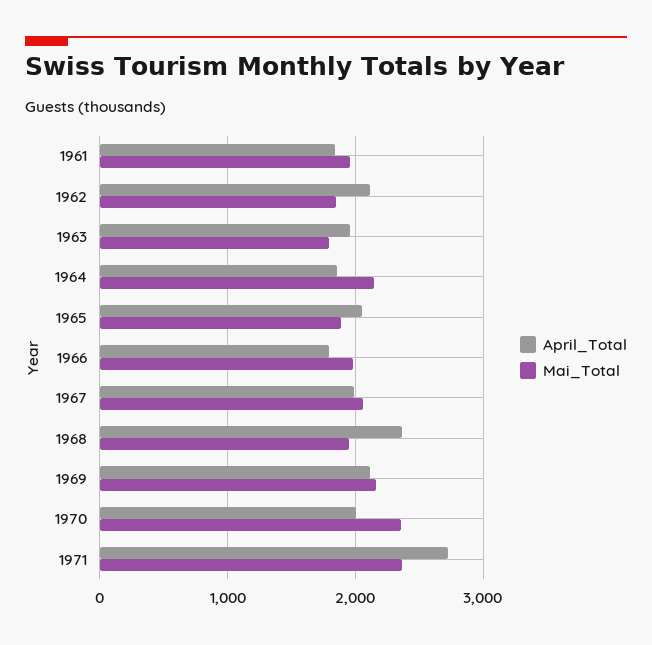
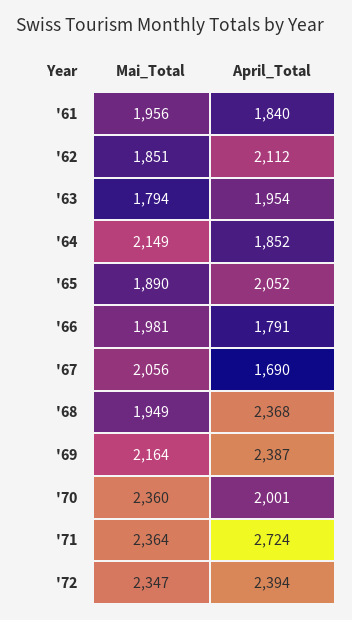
April_Total, 1967: 2000 -> 1690
April_Total, 1969: 2100 -> 2387
Mai_Total, '72: none -> 2347
April_Total, '72: none -> 2394

